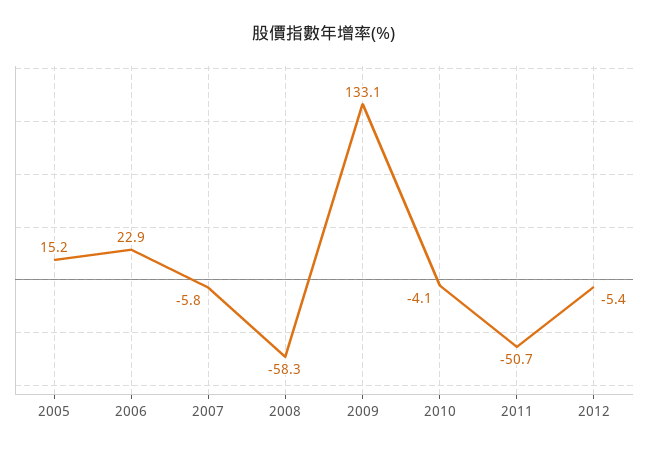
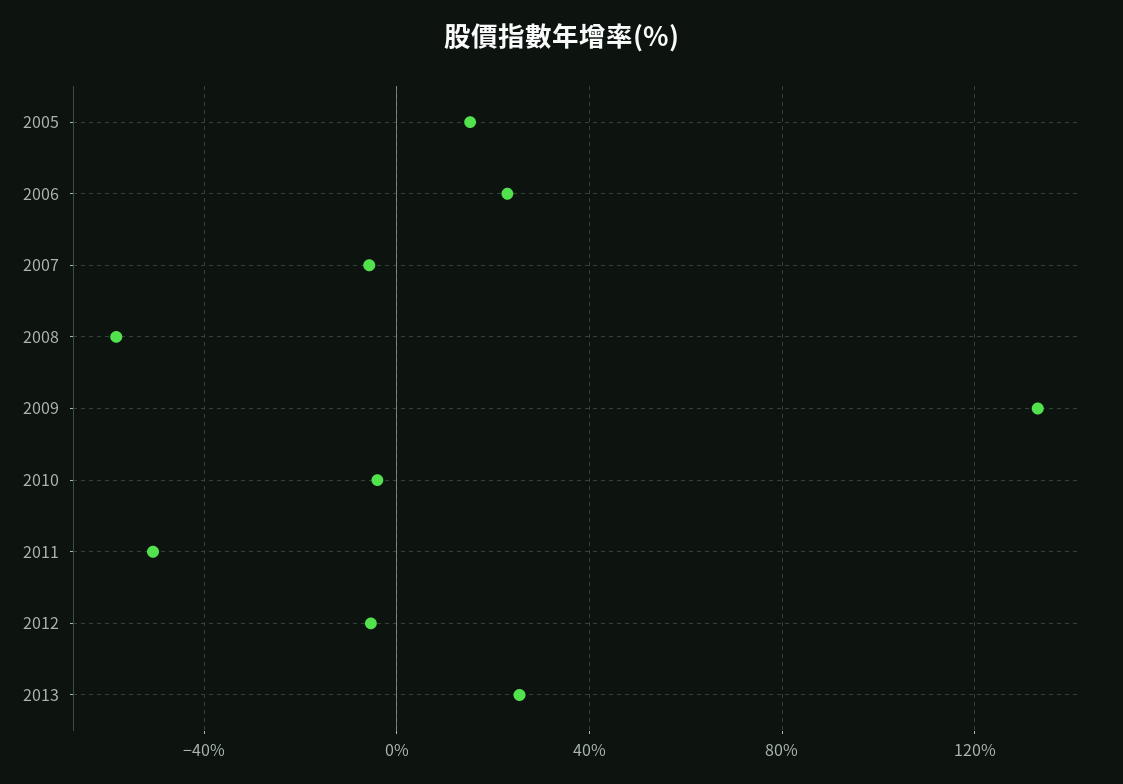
2013: none -> 25

